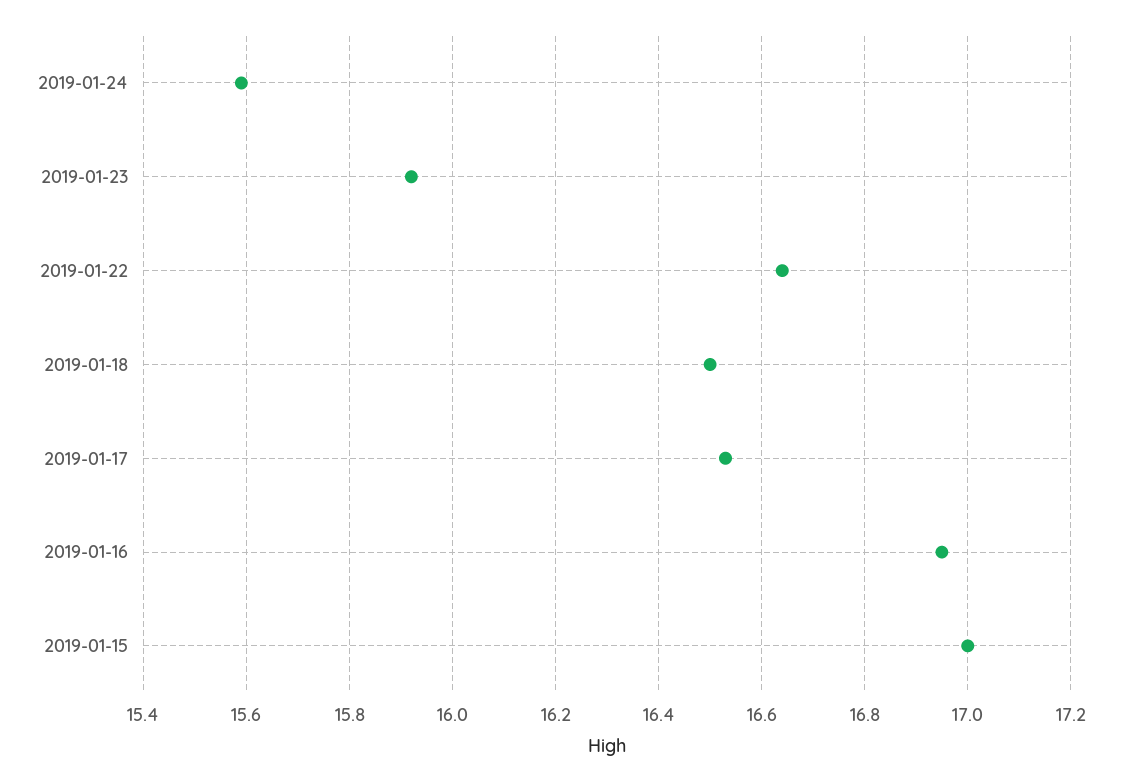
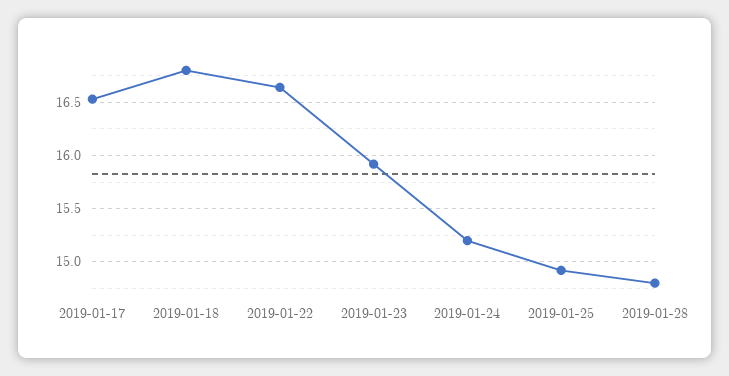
2019-01-24: 15.6 -> 15.2
2019-01-18: 16.5 -> 16.8
2019-01-16: 16.95 -> none
2019-01-15: 17 -> none
2019-01-25: none -> 14.9
2019-01-28: none -> 14.8

